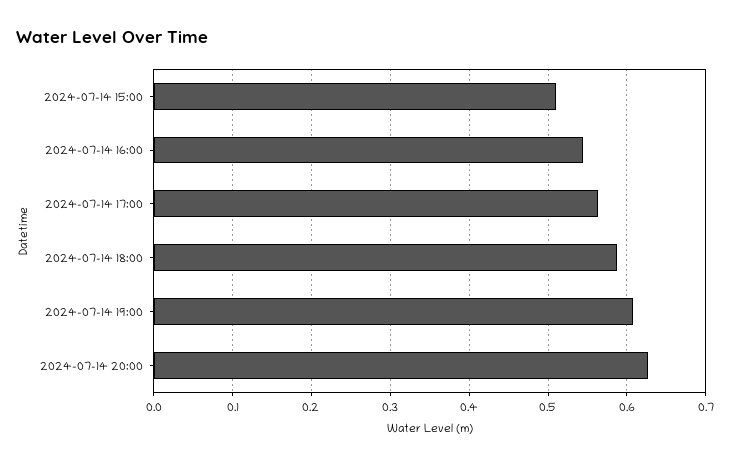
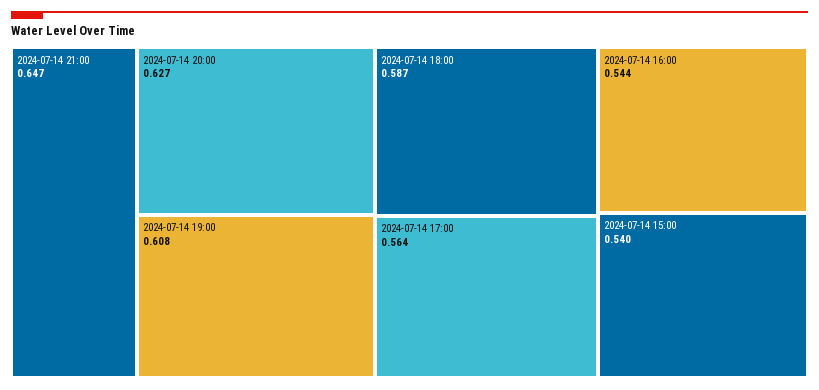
2024-07-14 15:00: 0.51 -> 0.54
2024-07-14 21:00: none -> 0.647

